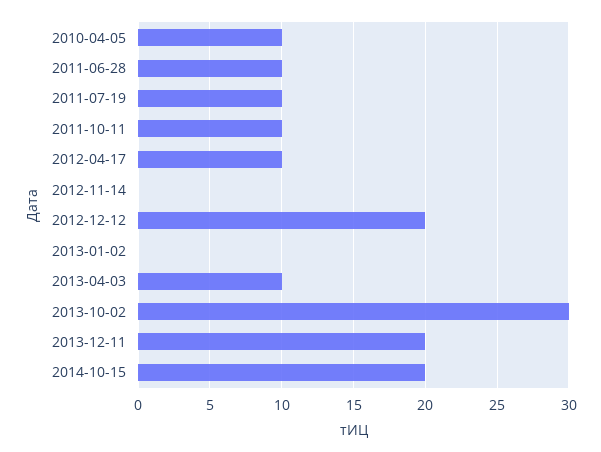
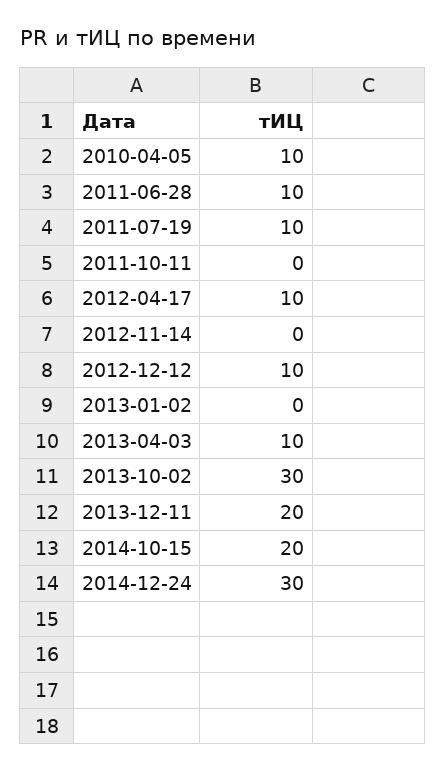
2011-10-11: 10 -> 0
2012-12-12: 20 -> 10
2014-12-24: none -> 30

